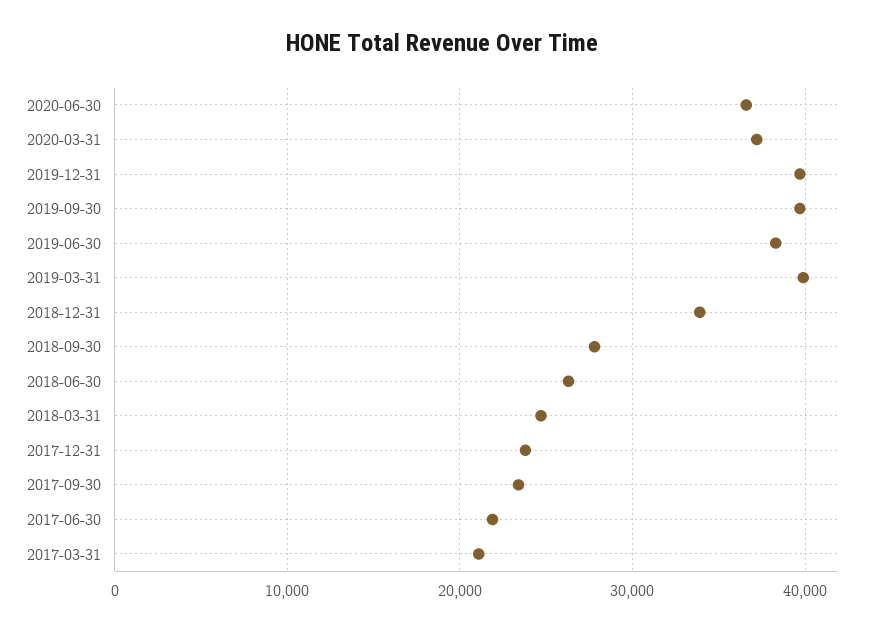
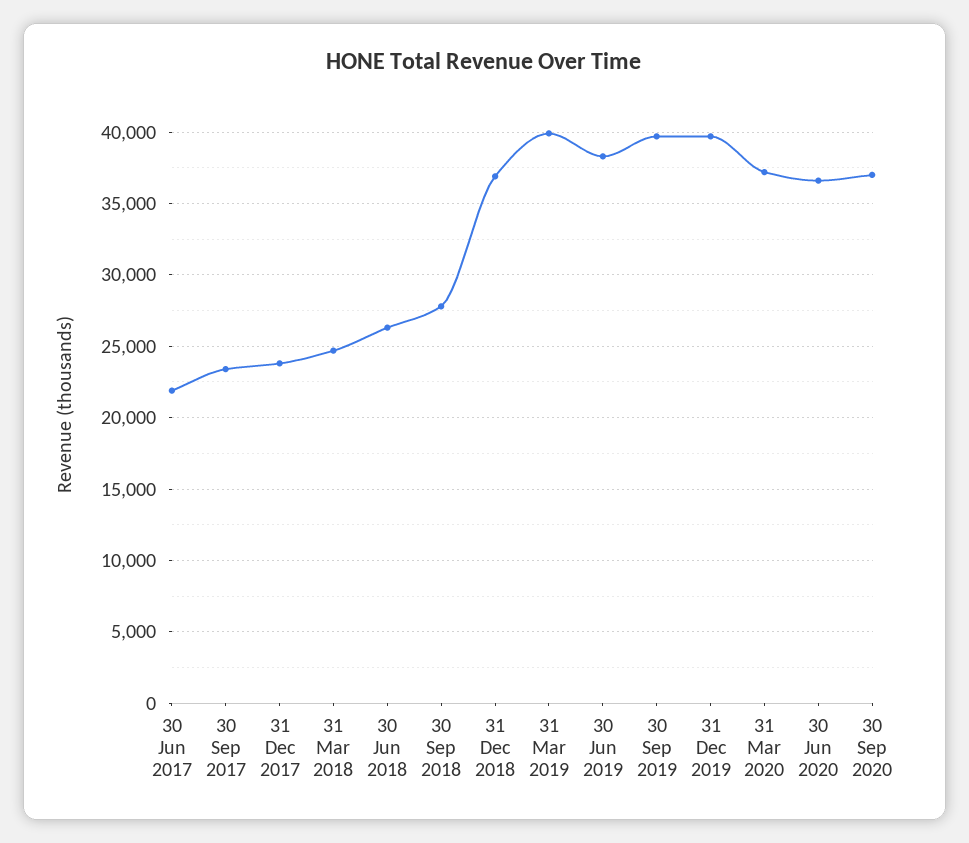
2018-12-31: 34000 -> 37000
2017-03-31: 21000 -> none
30 Sep 2020: none -> 37000

